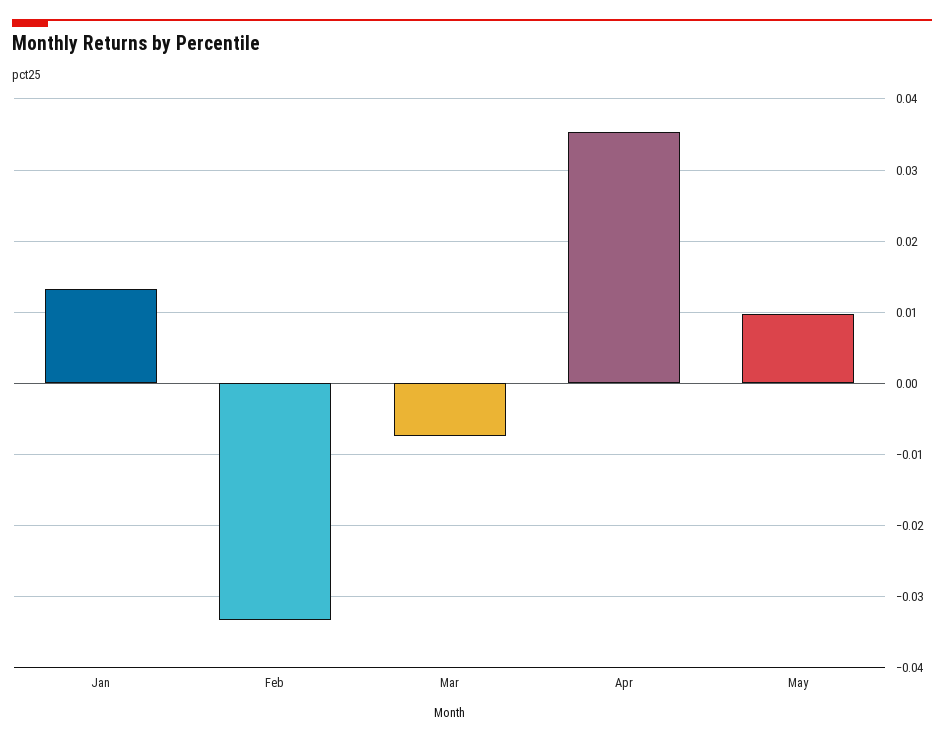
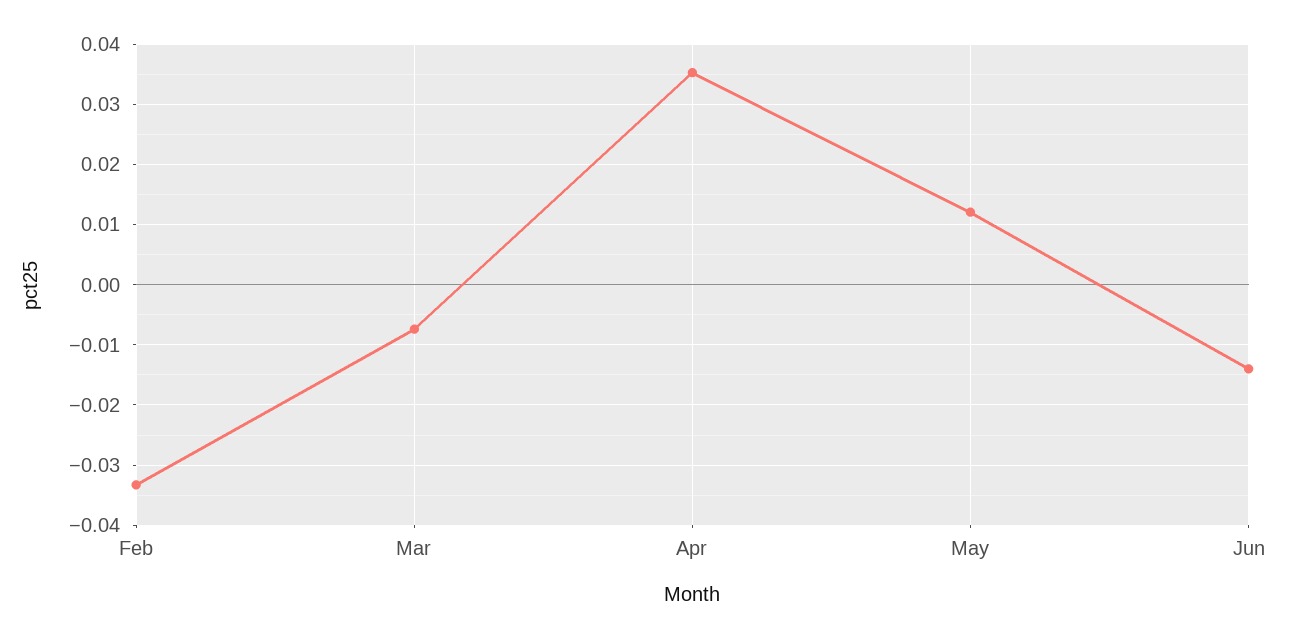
Jan: 0.013 -> none
May: 0.01 -> 0.012
Jun: none -> -0.014

